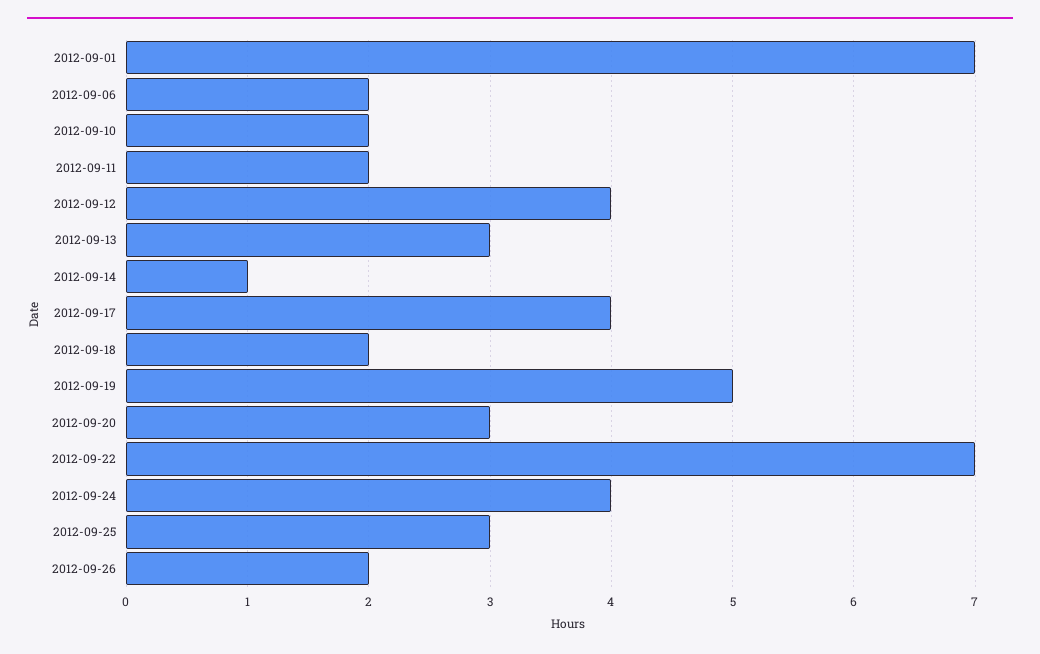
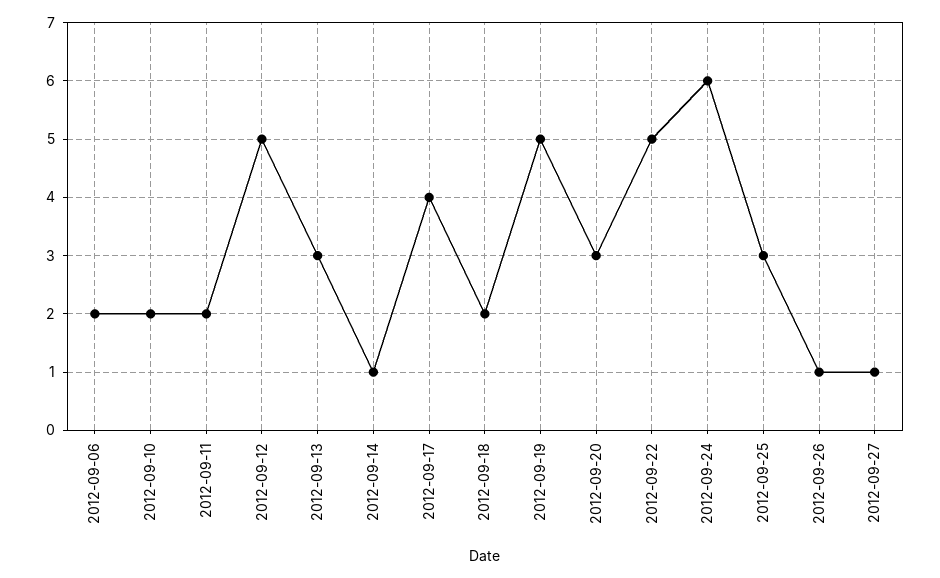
2012-09-01: 7 -> none
2012-09-12: 4 -> 5
2012-09-22: 7 -> 5
2012-09-24: 4 -> 6
2012-09-26: 2 -> 1
2012-09-27: none -> 1

